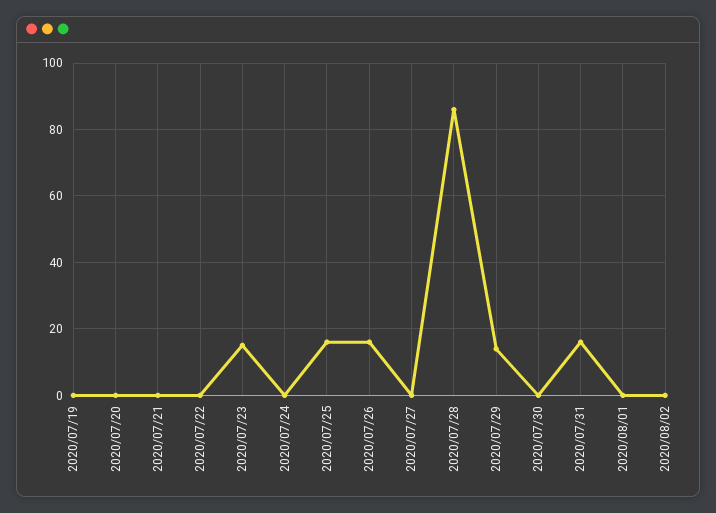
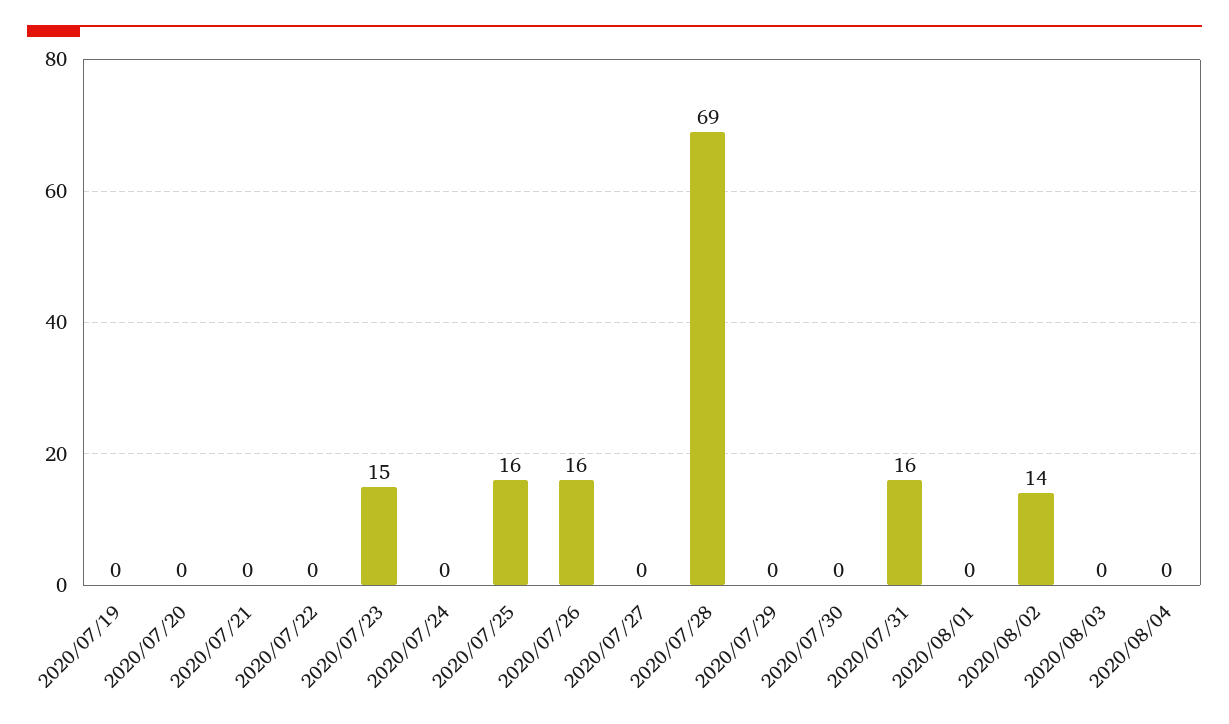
2020/07/28: 85 -> 69
2020/07/29: 15 -> 0
2020/08/02: 0 -> 14
2020/08/03: none -> 0
2020/08/04: none -> 0

